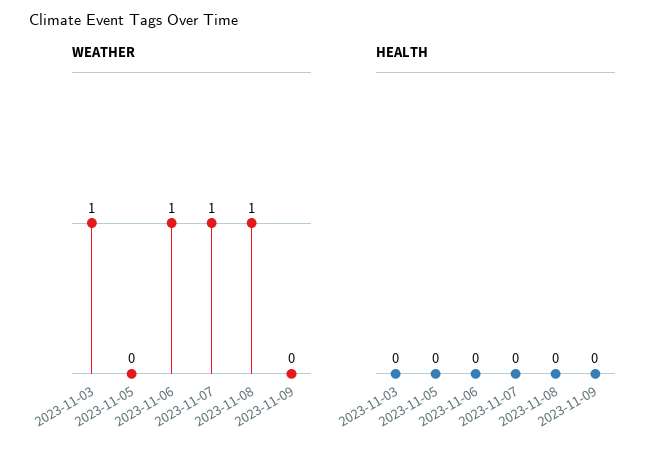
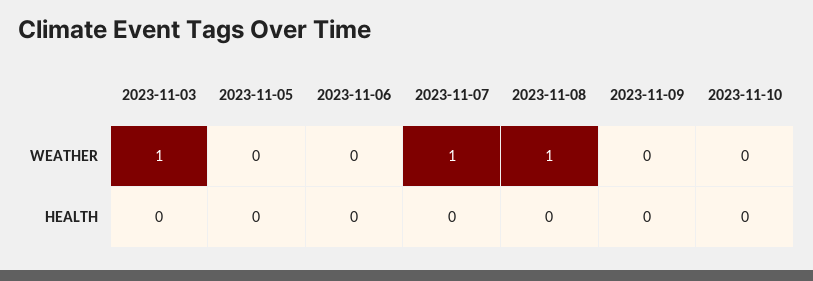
WEATHER, 2023-11-06: 1 -> 0
WEATHER, 2023-11-10: none -> 0
HEALTH, 2023-11-10: none -> 0

